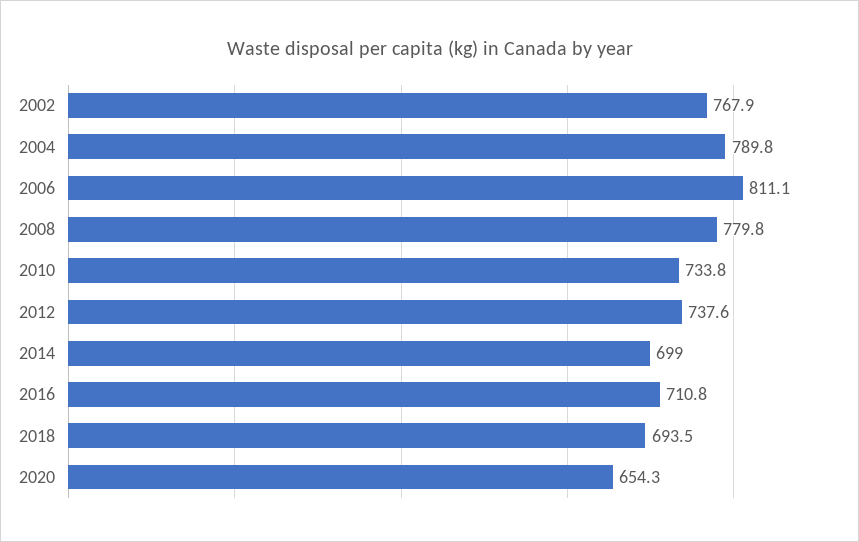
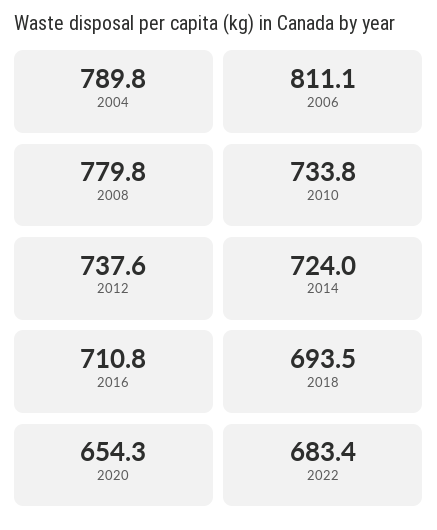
2002: 767.9 -> none
2014: 699 -> 724
2022: none -> 683.4

